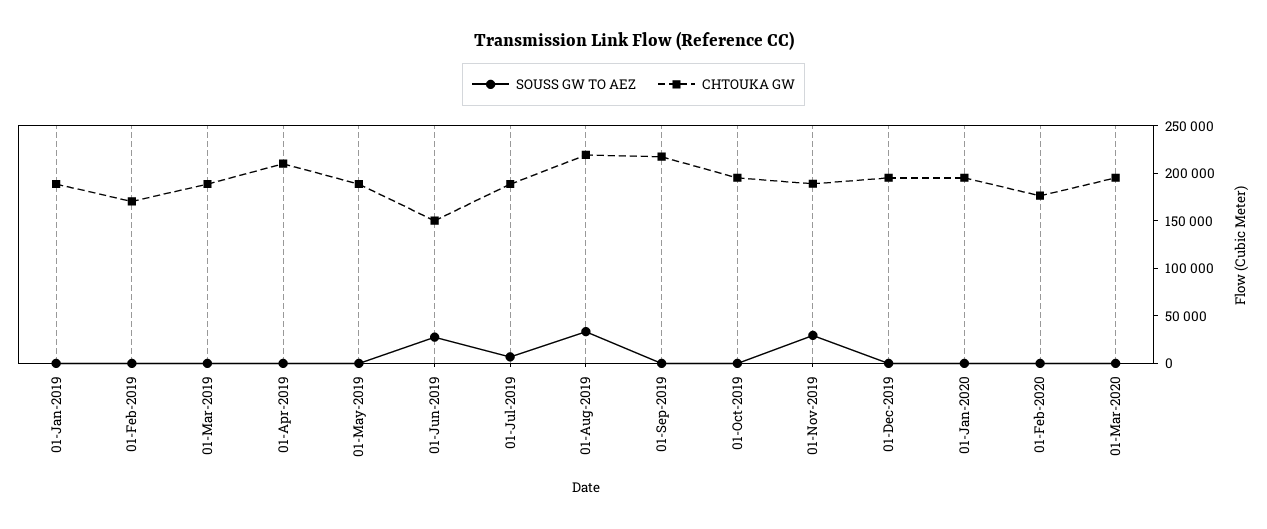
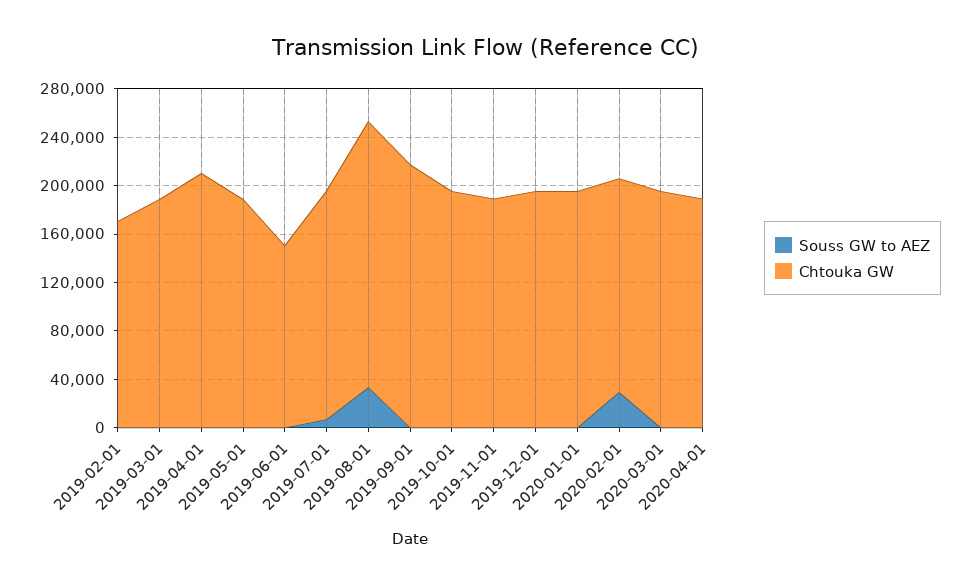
SOUSS GW TO AEZ, 01-Jan-2019: 0 -> none
CHTOUKA GW, 01-Jan-2019: 190000 -> none
SOUSS GW TO AEZ, 01-Jun-2019: 30000 -> 0
SOUSS GW TO AEZ, 01-Nov-2019: 30000 -> 0
SOUSS GW TO AEZ, 01-Feb-2020: 0 -> 30000
SOUSS GW TO AEZ, 2020-04-01: none -> 0
CHTOUKA GW, 2020-04-01: none -> 190000

